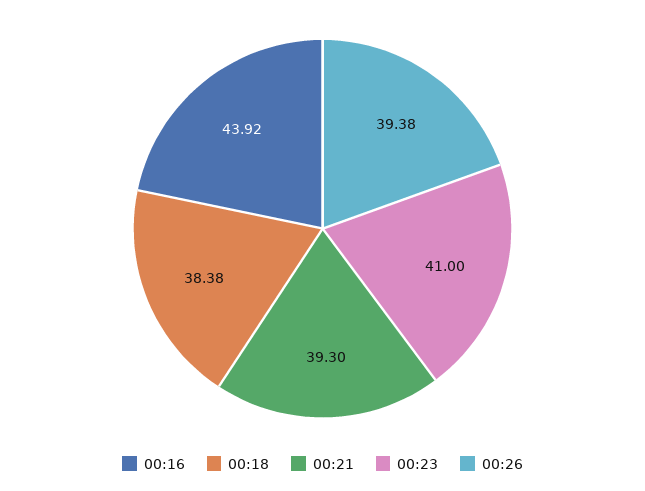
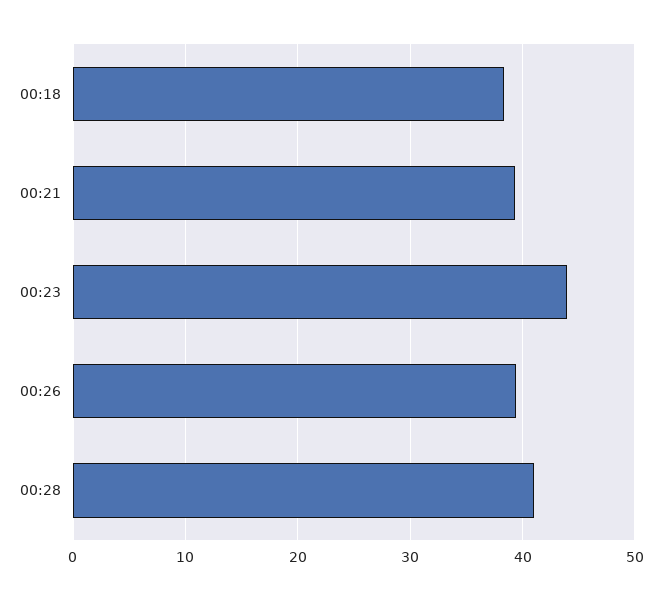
00:16: 43.92 -> none
00:23: 41 -> 44
00:28: none -> 41

